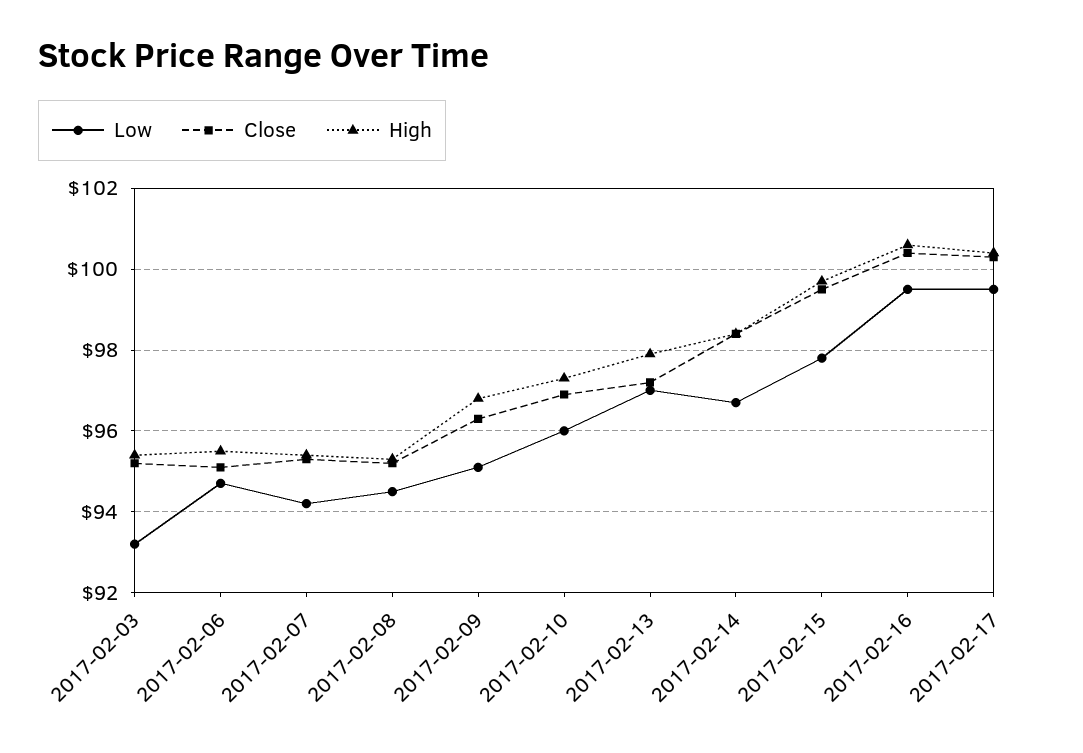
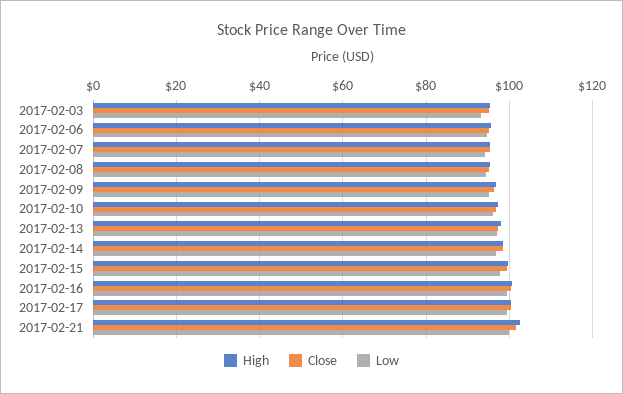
High, 2017-02-21: none -> 102
Close, 2017-02-21: none -> 102
Low, 2017-02-21: none -> 100

